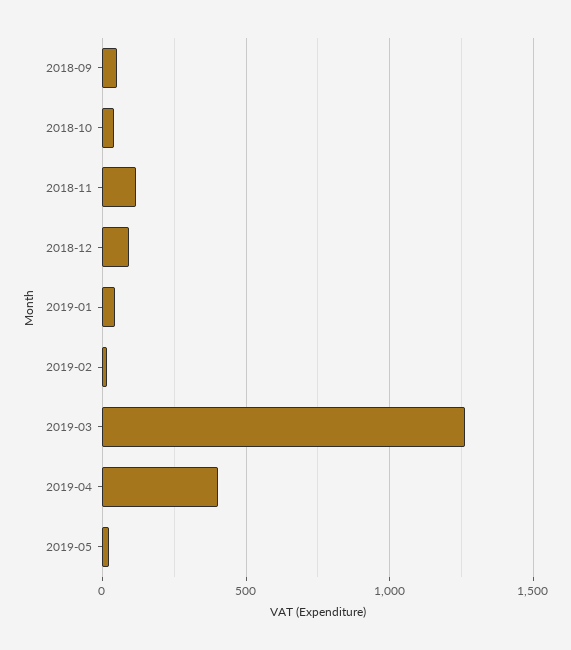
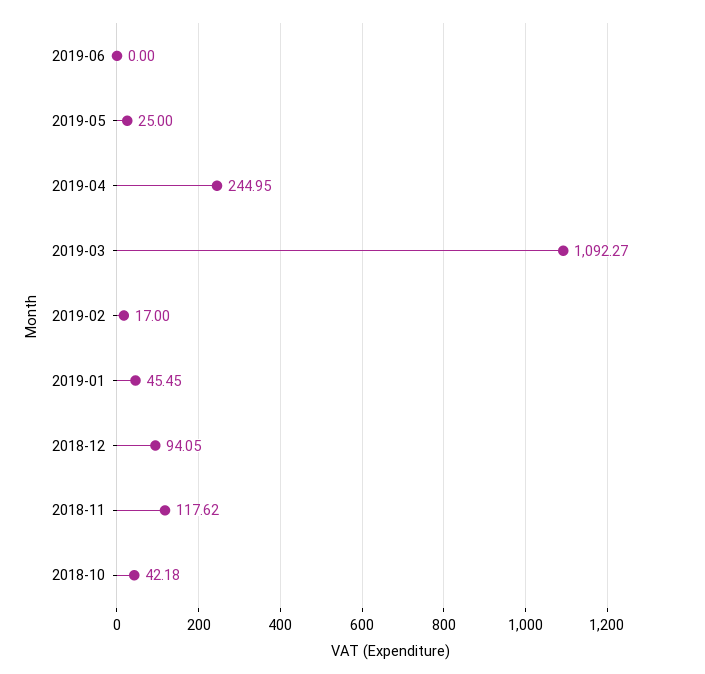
2018-09: 50 -> none
2019-03: 1250 -> 1092.27
2019-04: 400 -> 244.95
2019-06: none -> 0

